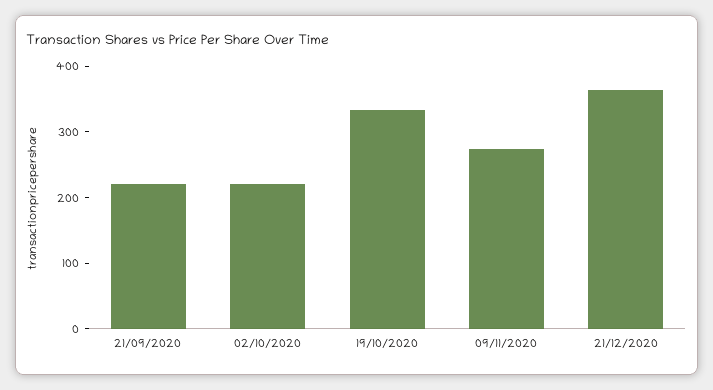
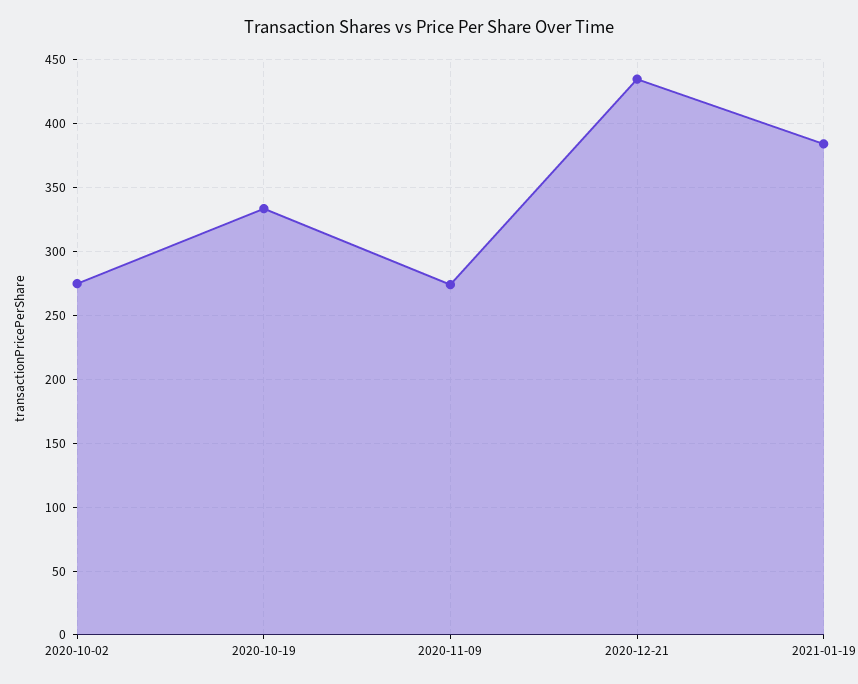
21/09/2020: 220 -> none
02/10/2020: 220 -> 275
21/12/2020: 360 -> 435
2021-01-19: none -> 385

